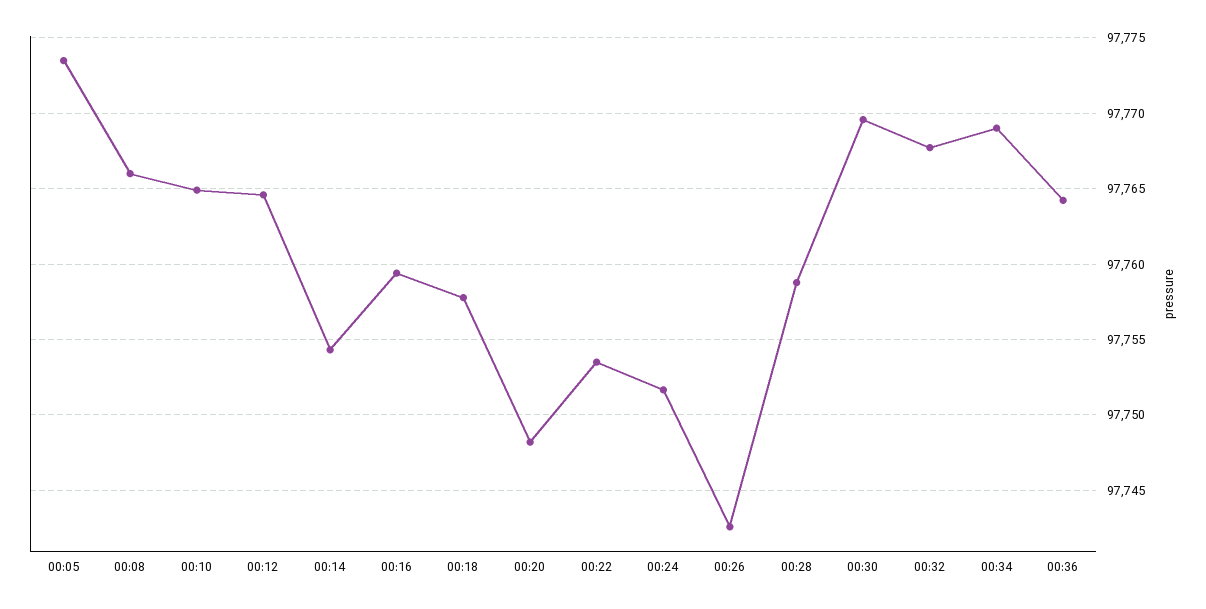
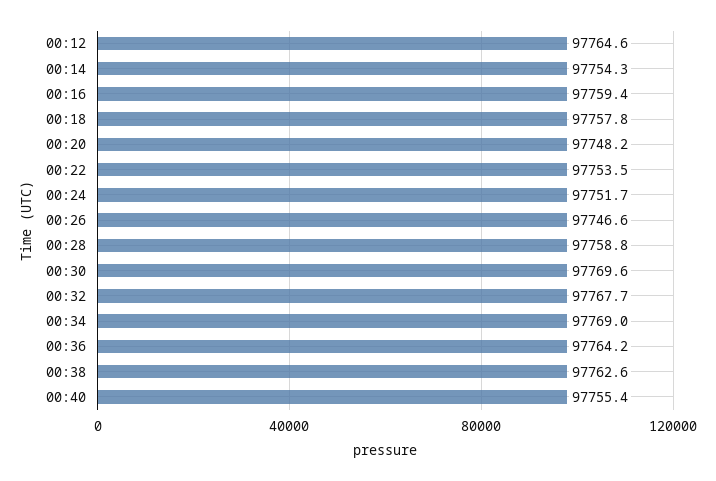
00:05: 97773.5 -> none
00:08: 97766 -> none
00:10: 97765 -> none
00:26: 97742.5 -> 97746.6
00:38: none -> 97762.6
00:40: none -> 97755.4

